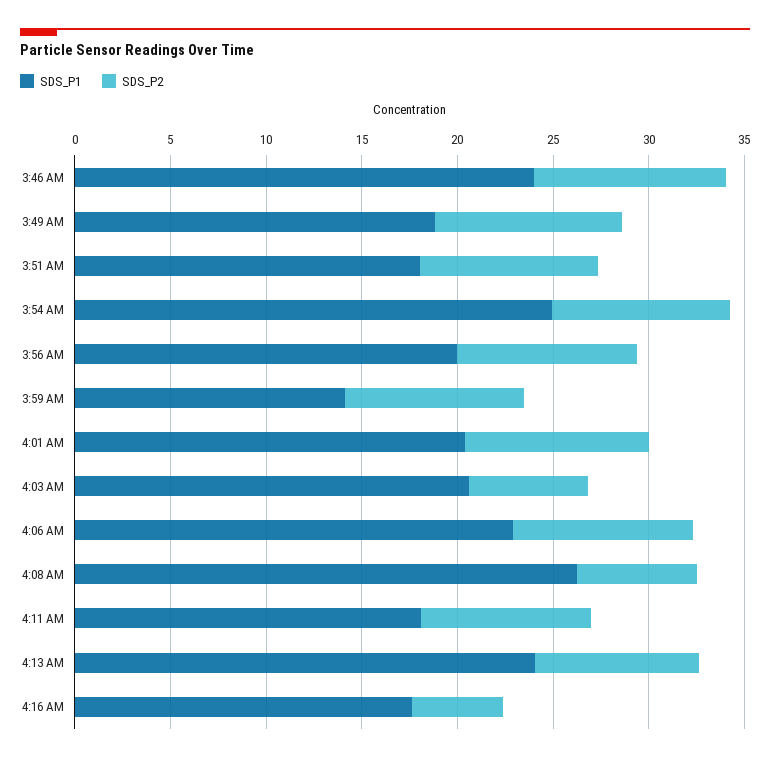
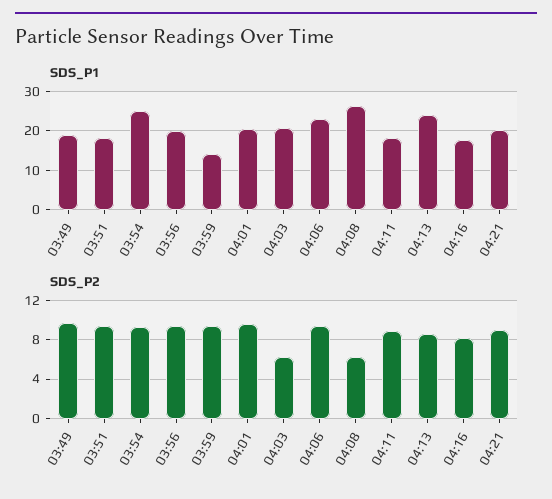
SDS_P1, 3:46 AM: 24 -> none
SDS_P2, 3:46 AM: 10 -> none
SDS_P2, 4:16 AM: 5 -> 8
SDS_P1, 04:21: none -> 20
SDS_P2, 04:21: none -> 9

